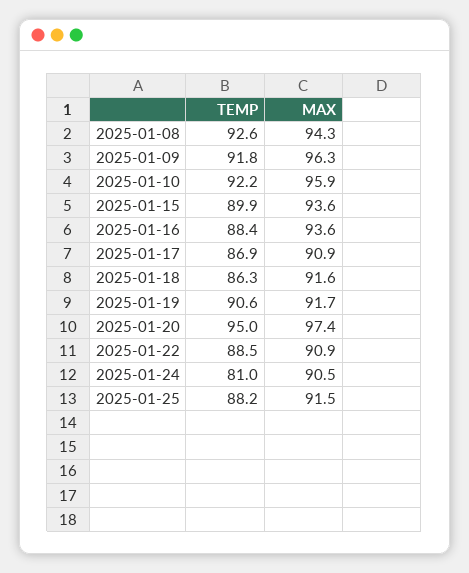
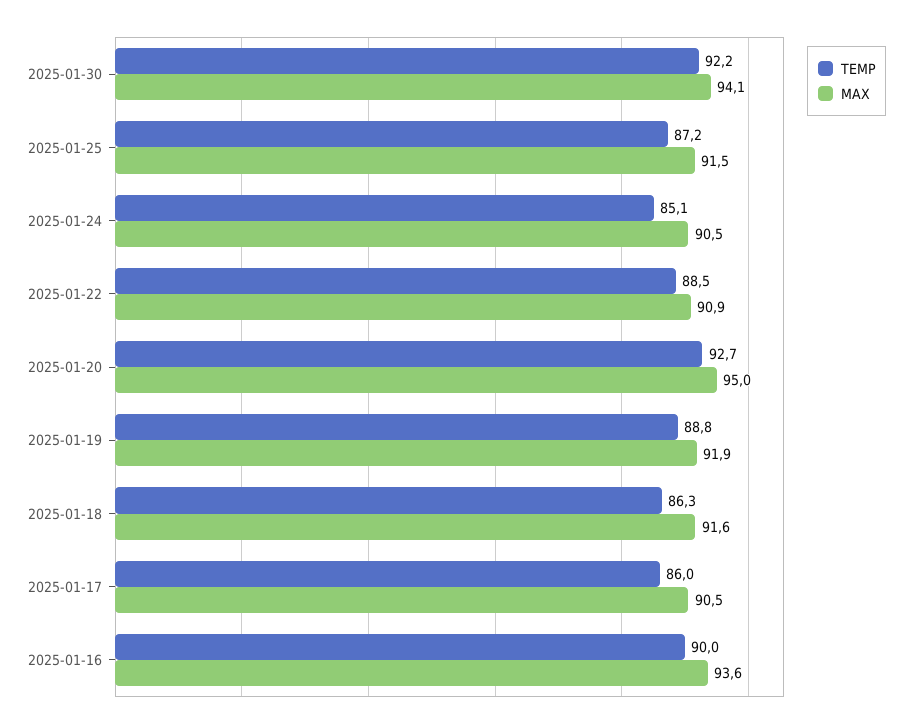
TEMP, 2025-01-08: 92.6 -> none
MAX, 2025-01-08: 94.3 -> none
TEMP, 2025-01-09: 91.8 -> none
MAX, 2025-01-09: 96.3 -> none
TEMP, 2025-01-10: 92.2 -> none
MAX, 2025-01-10: 95.9 -> none
TEMP, 2025-01-15: 89.9 -> none
MAX, 2025-01-15: 93.6 -> none
TEMP, 2025-01-16: 88.4 -> 90
TEMP, 2025-01-17: 86.9 -> 86
MAX, 2025-01-17: 90.9 -> 90.5
TEMP, 2025-01-19: 90.6 -> 88.8
MAX, 2025-01-19: 91.7 -> 91.9
TEMP, 2025-01-20: 95 -> 92.7
MAX, 2025-01-20: 97.4 -> 95
TEMP, 2025-01-24: 81 -> 85.1
TEMP, 2025-01-25: 88.2 -> 87.2
TEMP, 2025-01-30: none -> 92.2
MAX, 2025-01-30: none -> 94.1

